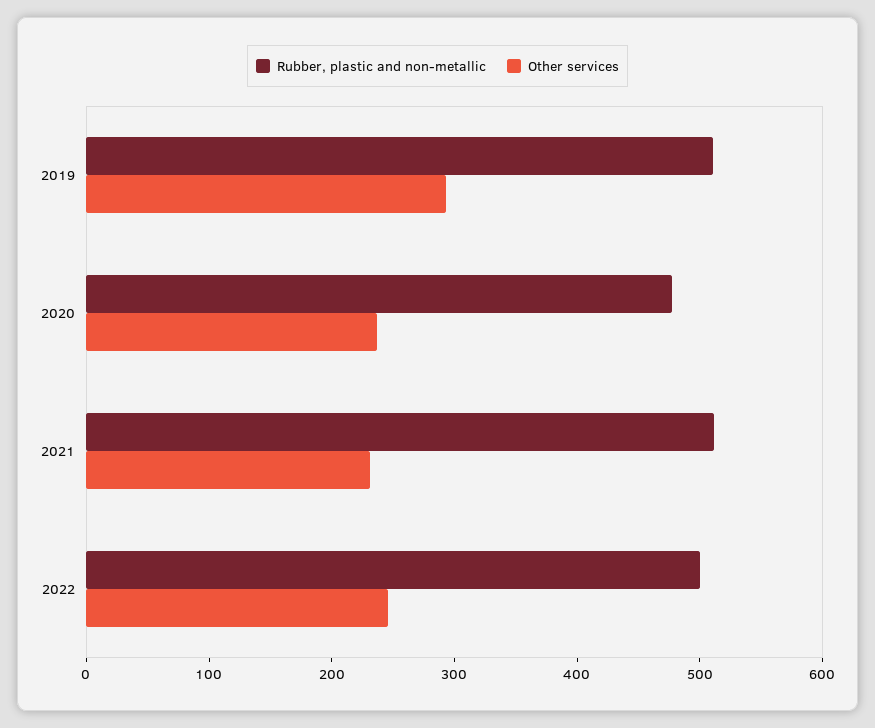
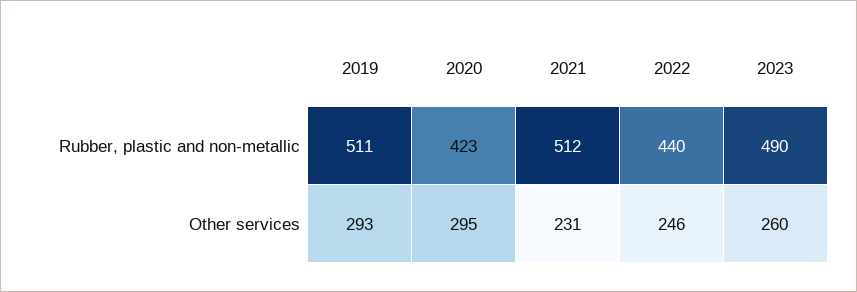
Rubber, plastic and non-metallic, 2020: 480 -> 423
Other services, 2020: 240 -> 295
Rubber, plastic and non-metallic, 2022: 500 -> 440
Rubber, plastic and non-metallic, 2023: none -> 490
Other services, 2023: none -> 260

